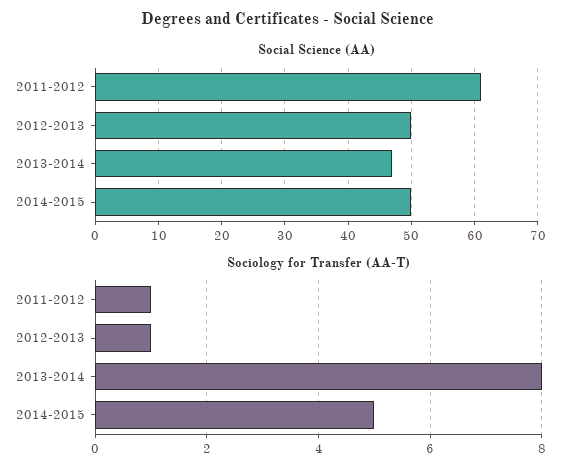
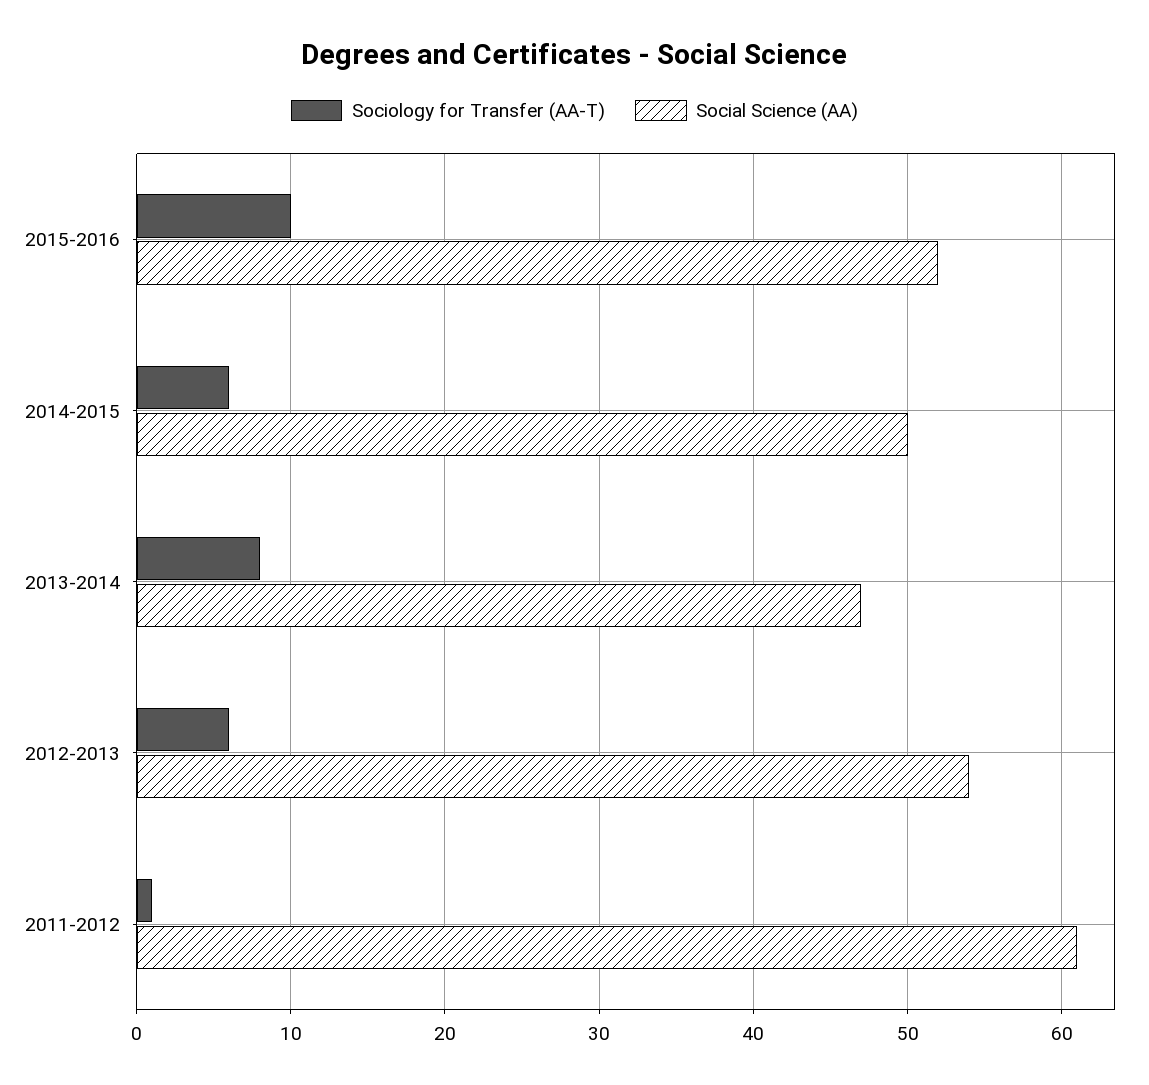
Social Science (AA), 2012-2013: 50 -> 54
Sociology for Transfer (AA-T), 2012-2013: 1 -> 6
Sociology for Transfer (AA-T), 2014-2015: 5 -> 6
Sociology for Transfer (AA-T), 2015-2016: none -> 10
Social Science (AA), 2015-2016: none -> 52

